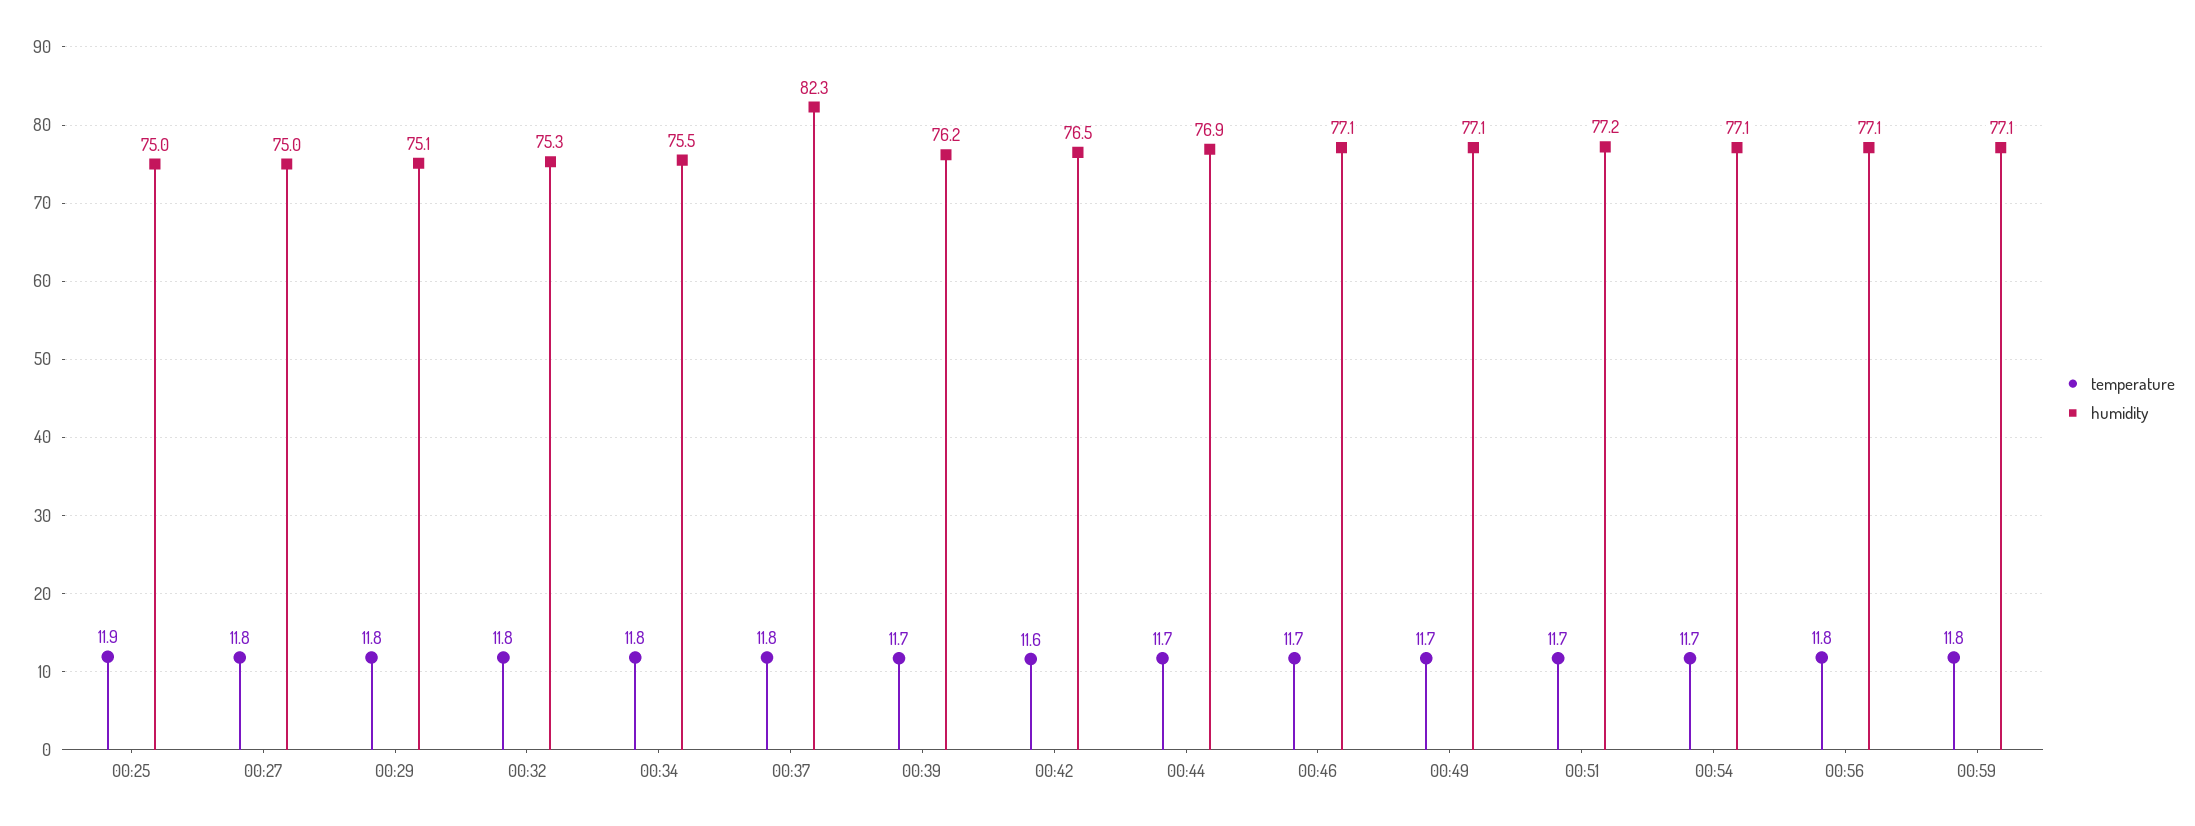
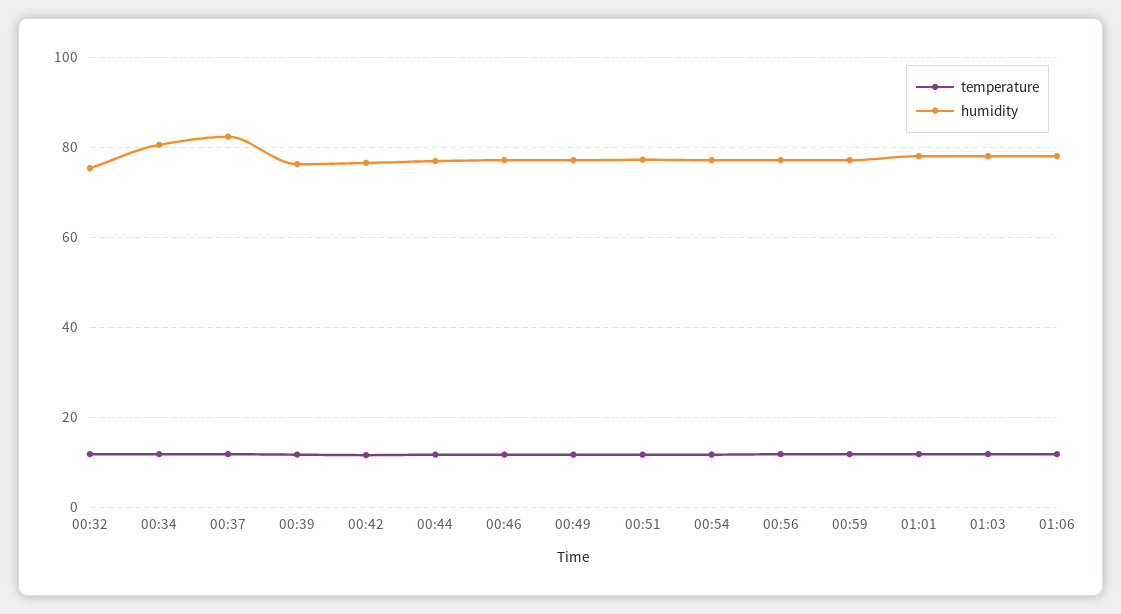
temperature, 00:25: 11.9 -> none
humidity, 00:25: 75 -> none
temperature, 00:27: 11.8 -> none
humidity, 00:27: 75 -> none
temperature, 00:29: 11.8 -> none
humidity, 00:29: 75.1 -> none
humidity, 00:34: 75.5 -> 80
temperature, 01:01: none -> 12
humidity, 01:01: none -> 78
temperature, 01:03: none -> 12
humidity, 01:03: none -> 78
temperature, 01:06: none -> 12
humidity, 01:06: none -> 78

